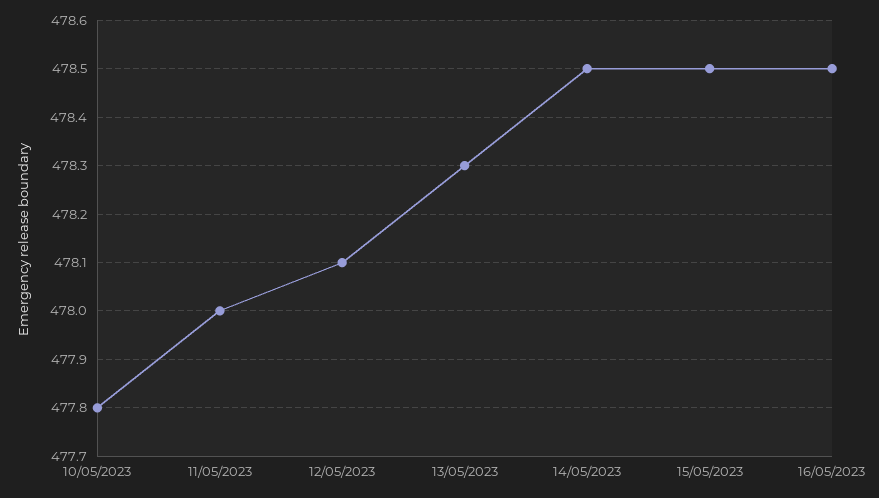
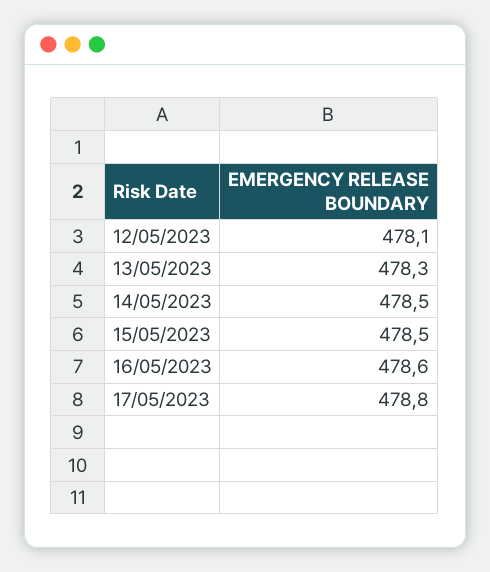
10/05/2023: 477.8 -> none
11/05/2023: 478 -> none
16/05/2023: 478.5 -> 478.6
17/05/2023: none -> 478.8

